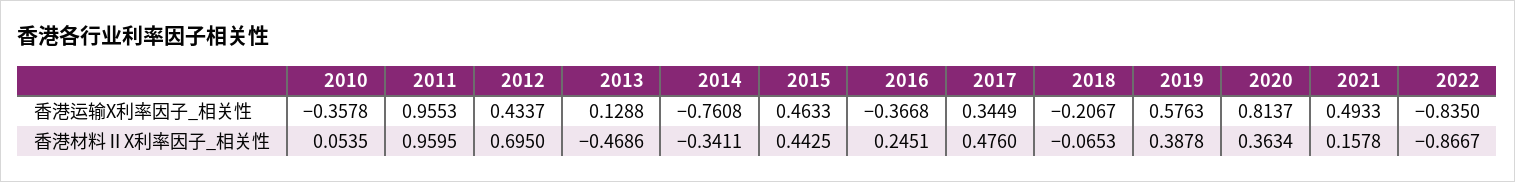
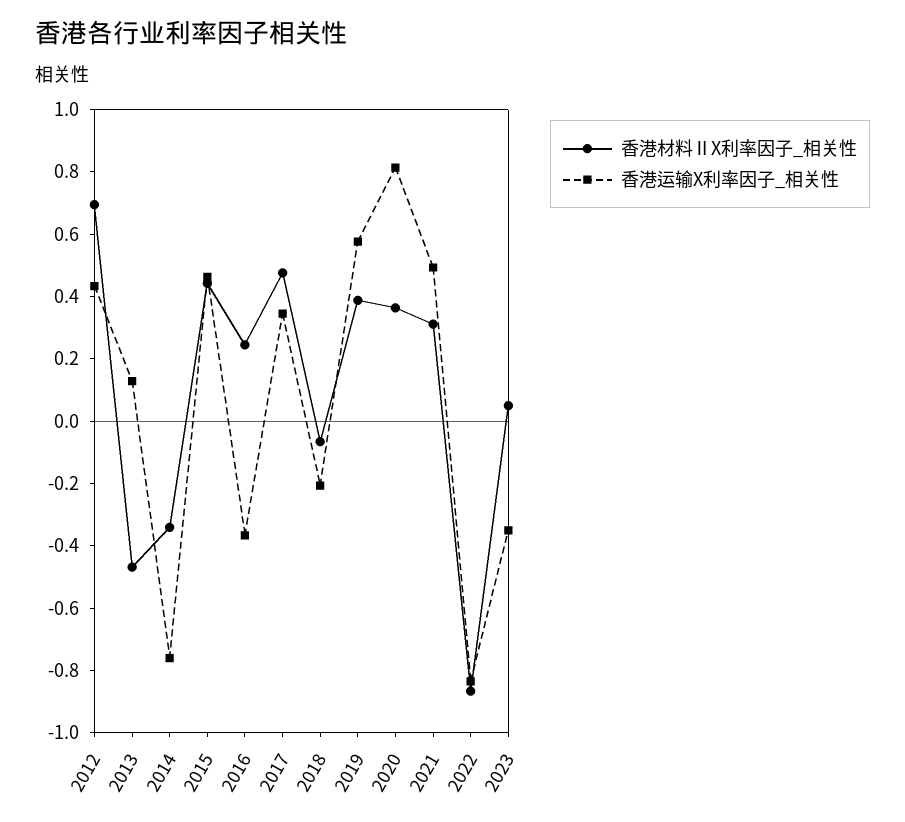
香港运输X利率因子_相关性, 2010: -0.3578 -> none
香港运输X利率因子_相关性, 2011: 0.9553 -> none
香港材料ⅡX利率因子_相关性, 2010: 0.0535 -> none
香港材料ⅡX利率因子_相关性, 2011: 0.9595 -> none
香港材料ⅡX利率因子_相关性, 2021: 0.1578 -> 0.3
香港材料ⅡX利率因子_相关性, 2023: none -> 0.05
香港运输X利率因子_相关性, 2023: none -> -0.35

